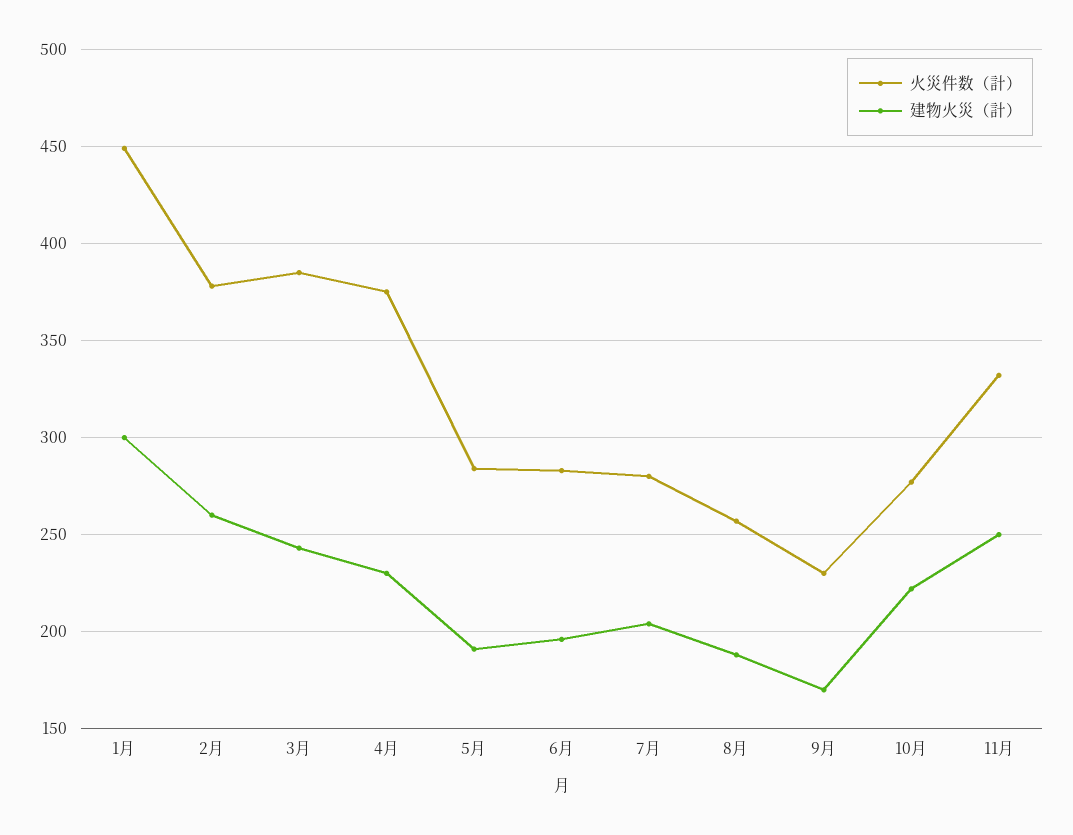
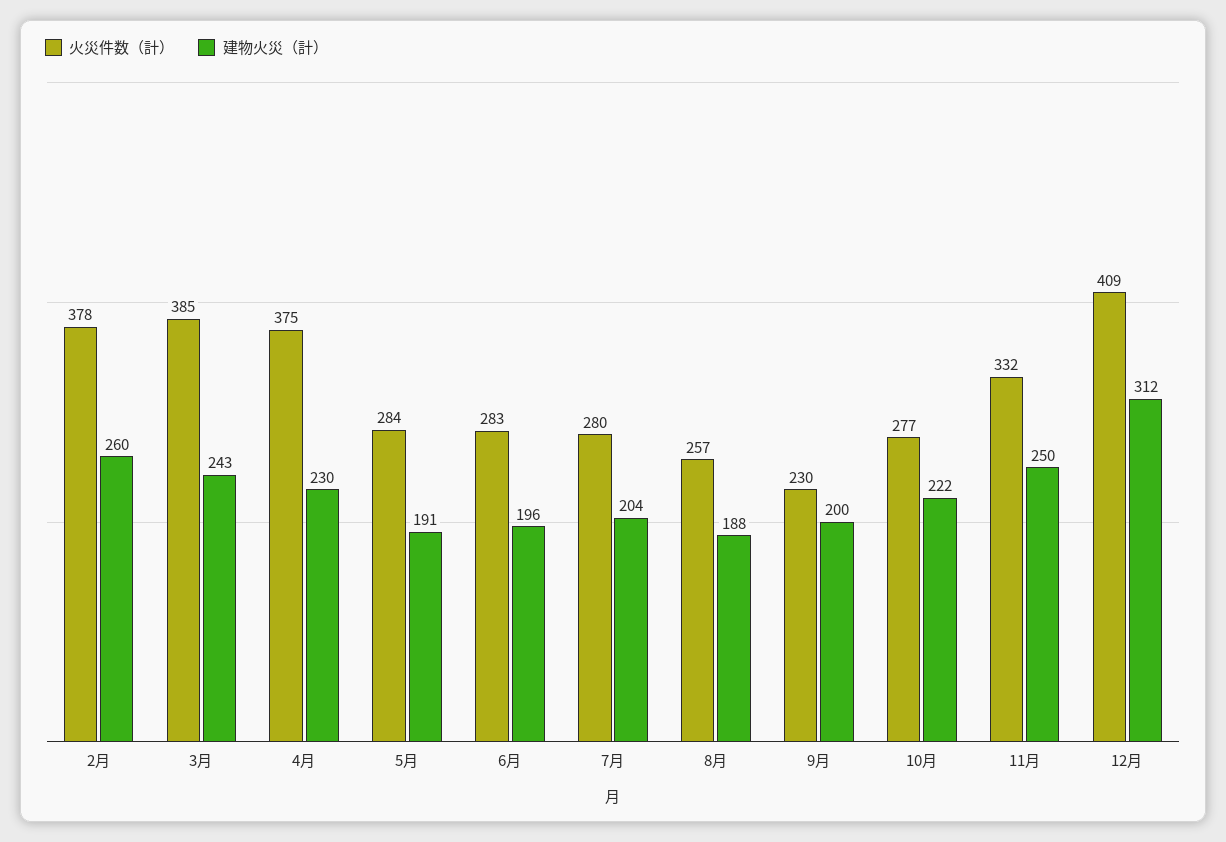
火災件数（計）, 1月: 450 -> none
建物火災（計）, 1月: 300 -> none
建物火災（計）, 9月: 170 -> 200
火災件数（計）, 12月: none -> 409
建物火災（計）, 12月: none -> 312

